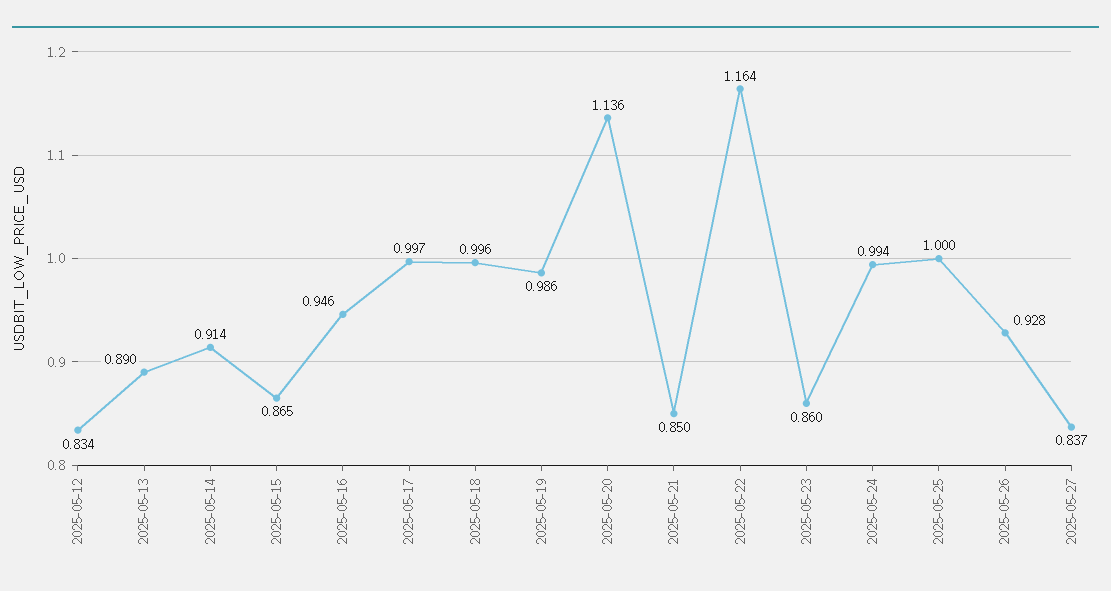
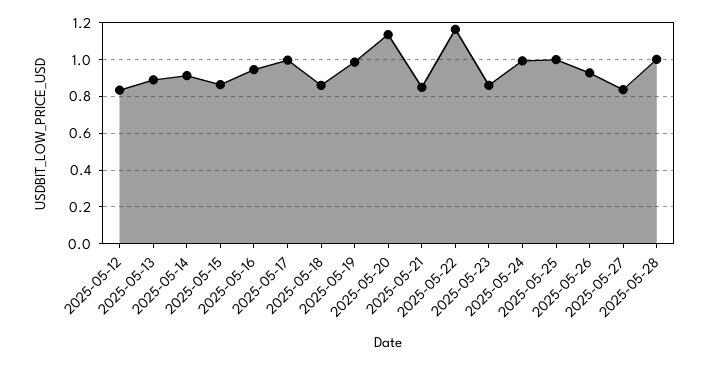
2025-05-18: 0.996 -> 0.85
2025-05-28: none -> 1

